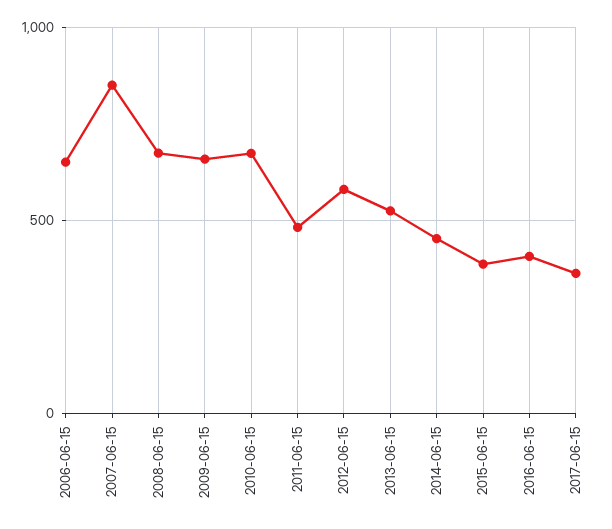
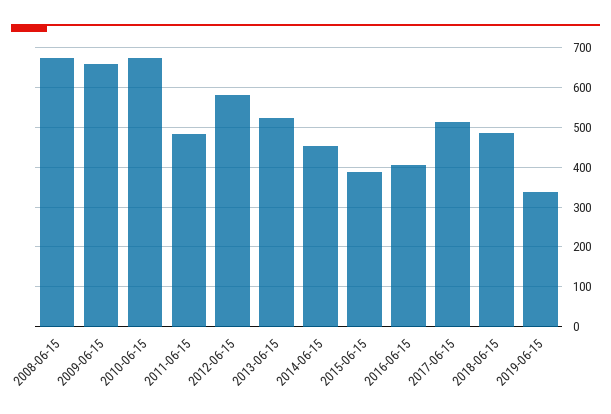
2006-06-15: 650 -> none
2007-06-15: 850 -> none
2017-06-15: 350 -> 520
2018-06-15: none -> 480
2019-06-15: none -> 340

